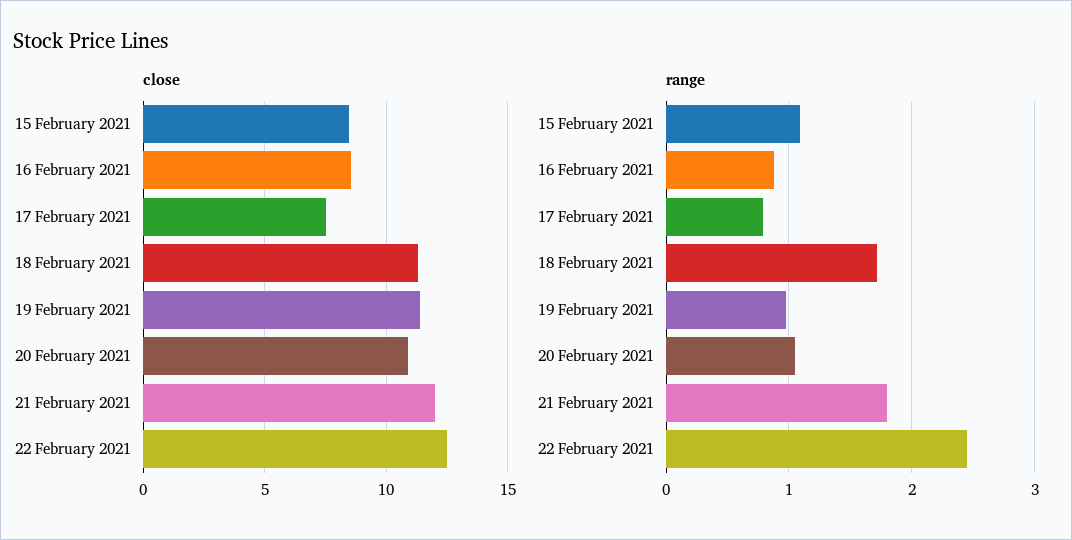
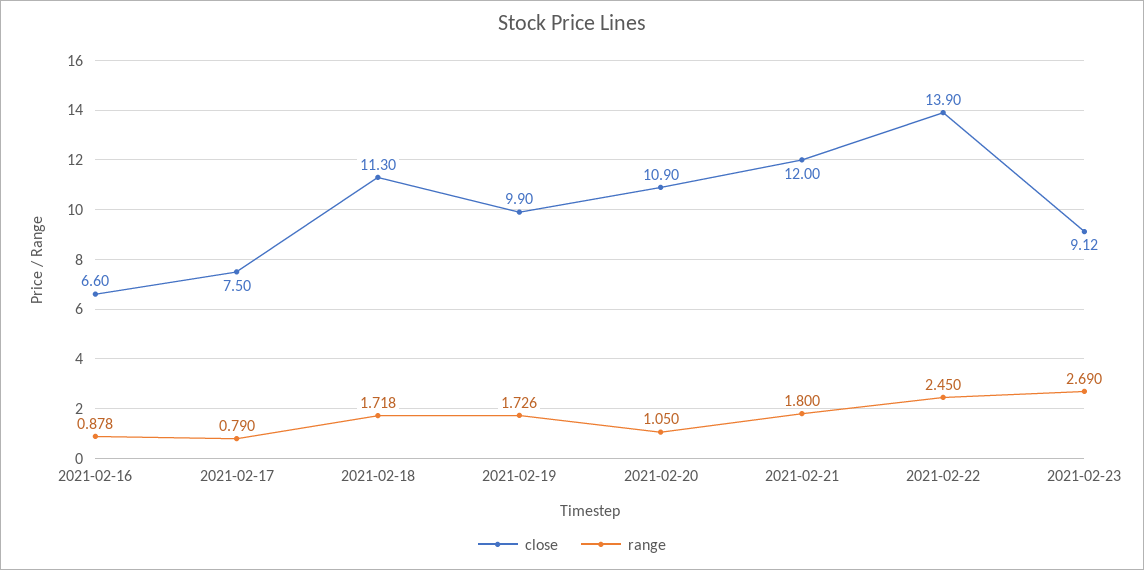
close, 15 February 2021: 8.5 -> none
close, 16 February 2021: 8.5 -> 6.6
close, 19 February 2021: 11.5 -> 9.9
close, 22 February 2021: 12.5 -> 13.9
range, 15 February 2021: 1.1 -> none
range, 19 February 2021: 1 -> 1.726
close, 2021-02-23: none -> 9.12
range, 2021-02-23: none -> 2.69

